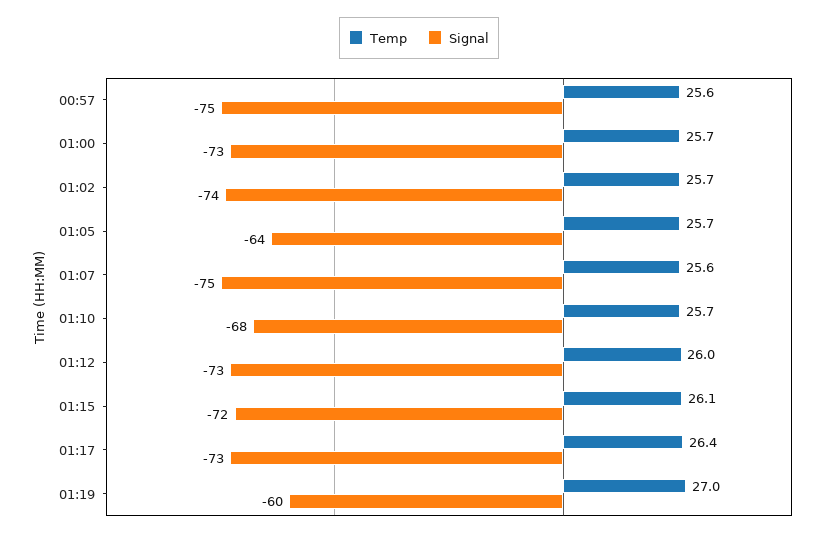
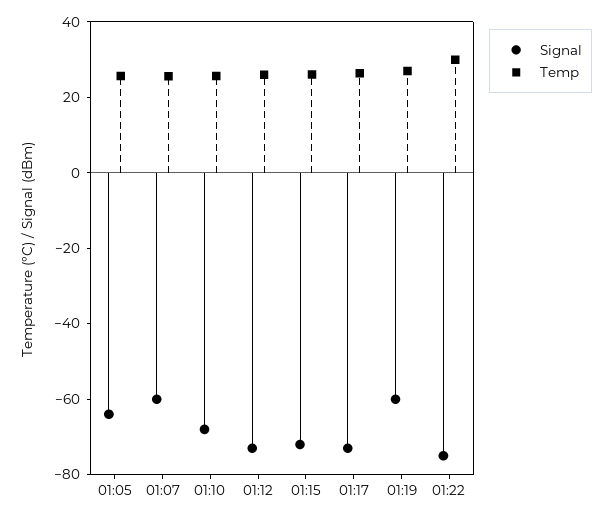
Temp, 00:57: 25.6 -> none
Signal, 00:57: -75 -> none
Temp, 01:00: 25.7 -> none
Signal, 01:00: -73 -> none
Temp, 01:02: 25.7 -> none
Signal, 01:02: -74 -> none
Signal, 01:07: -75 -> -60
Signal, 01:22: none -> -75
Temp, 01:22: none -> 30

